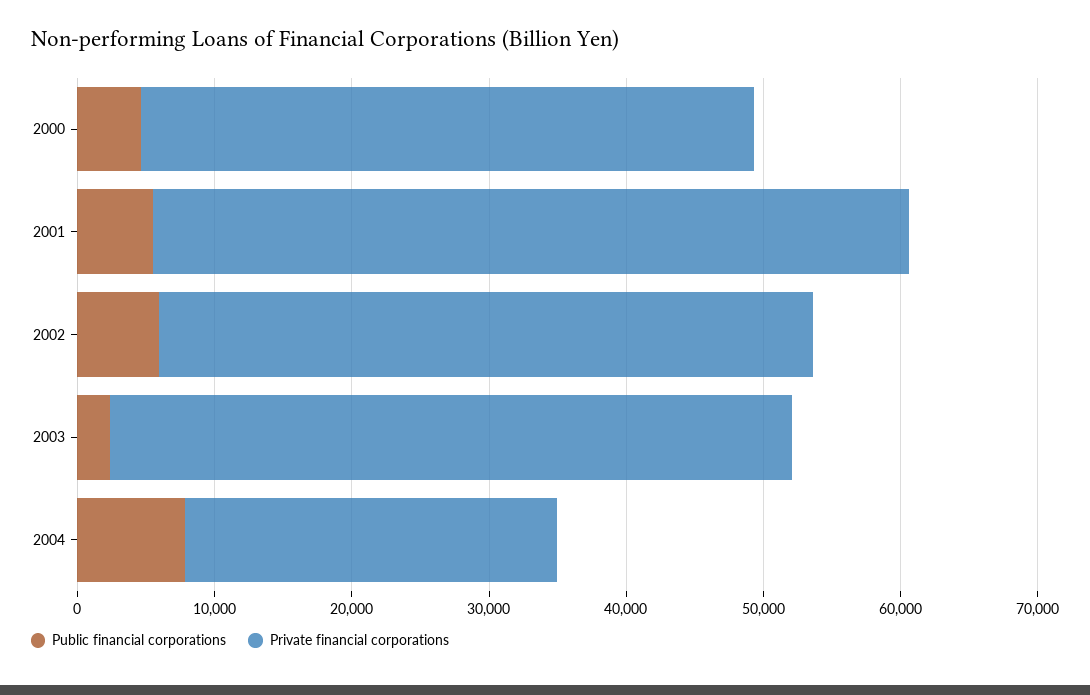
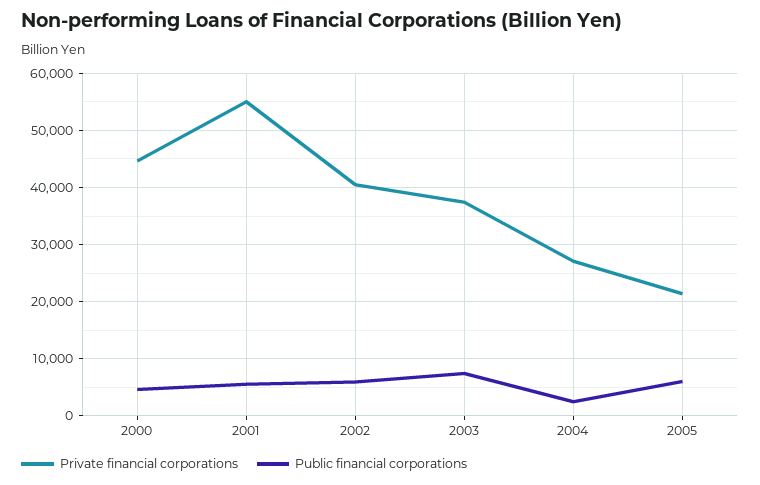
Private financial corporations, 2002: 48000 -> 40000
Public financial corporations, 2003: 2000 -> 8000
Private financial corporations, 2003: 50000 -> 38000
Public financial corporations, 2004: 8000 -> 2000
Private financial corporations, 2005: none -> 22000
Public financial corporations, 2005: none -> 6000

